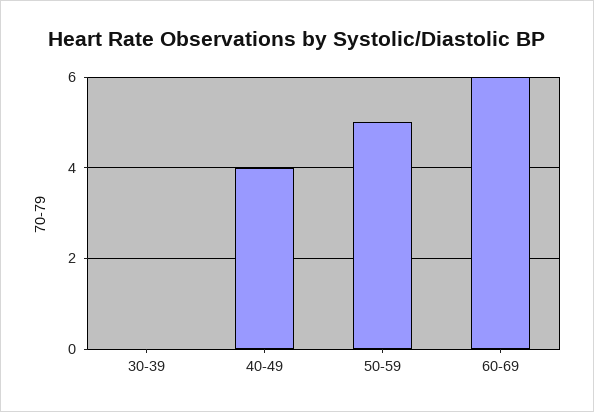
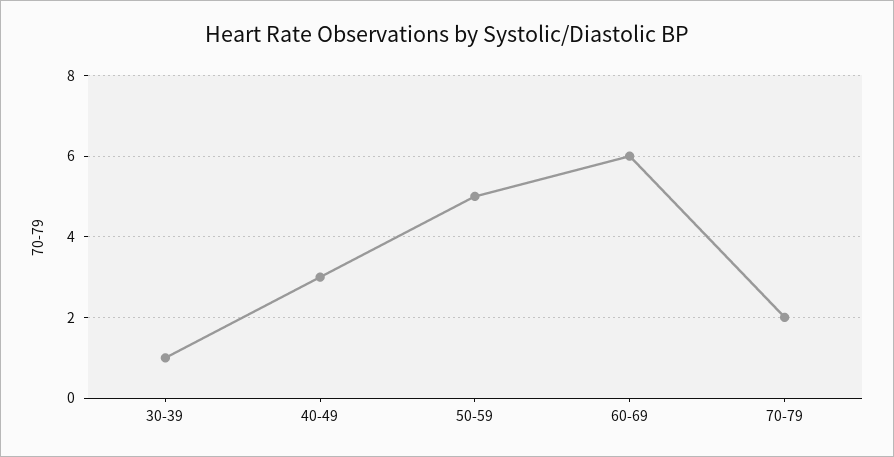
30-39: 0 -> 1
40-49: 4 -> 3
70-79: none -> 2

